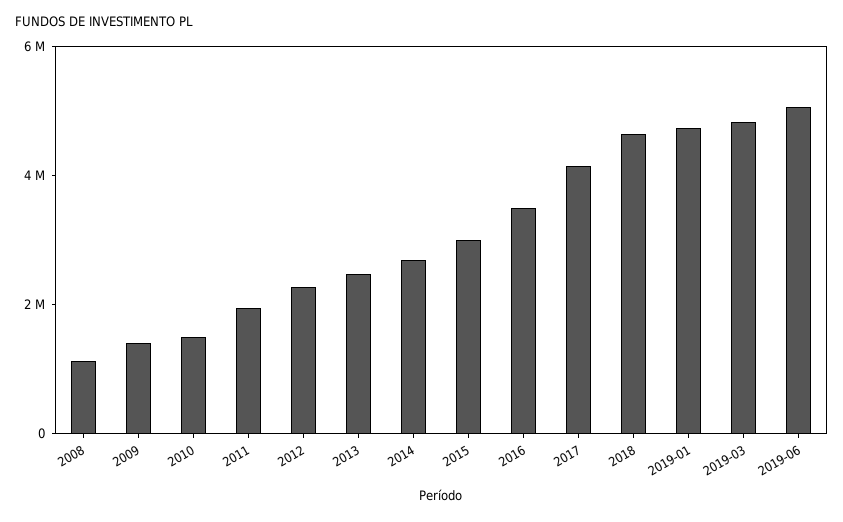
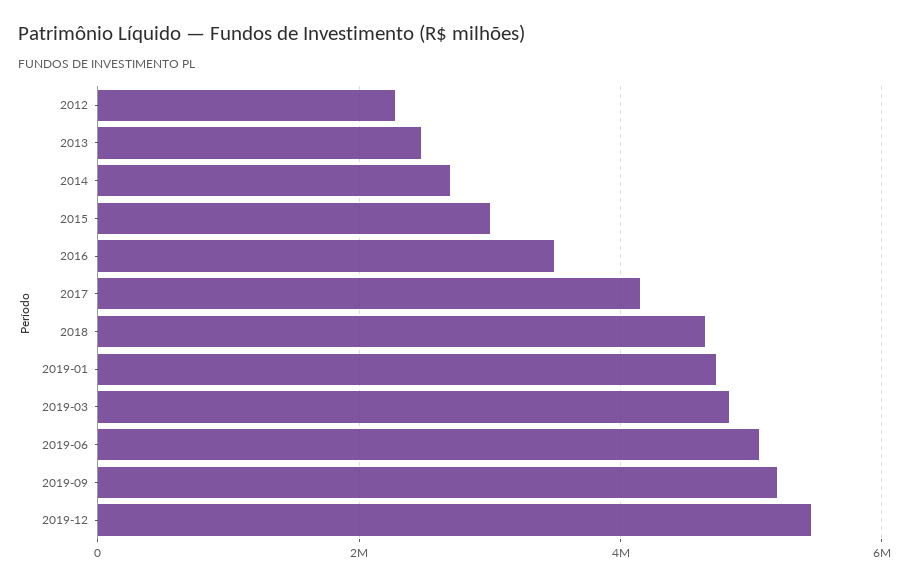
2008: 1000000 -> none
2009: 1500000 -> none
2010: 1500000 -> none
2011: 2000000 -> none
2019-09: none -> 5200000
2019-12: none -> 5400000

